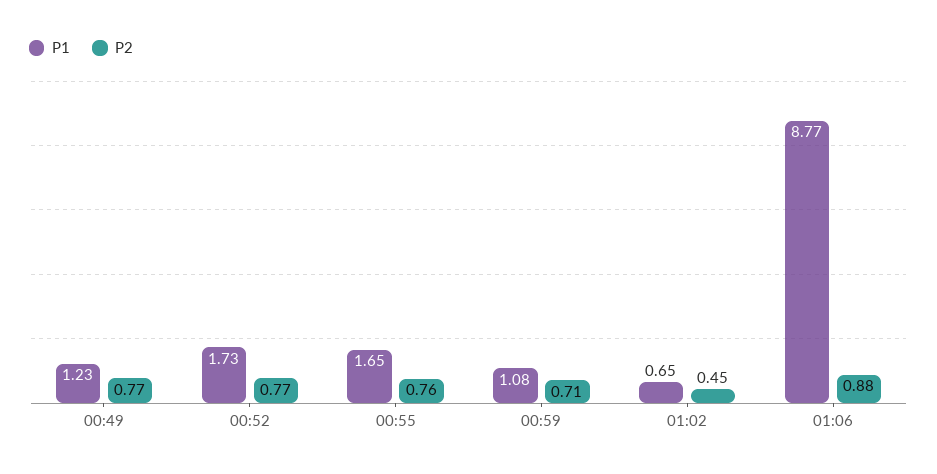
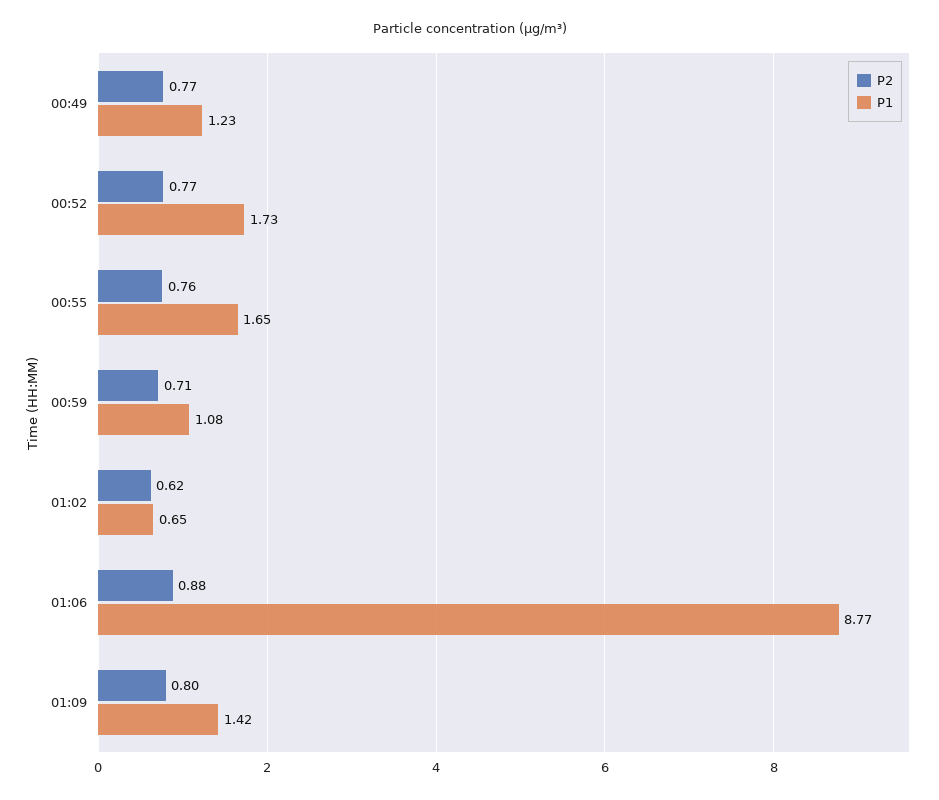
P2, 01:02: 0.45 -> 0.62
P2, 01:09: none -> 0.8
P1, 01:09: none -> 1.42

